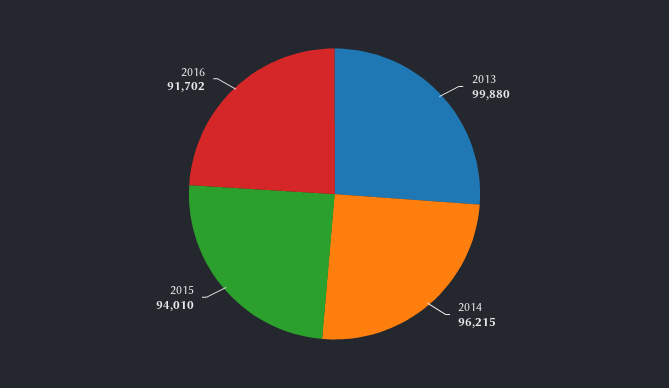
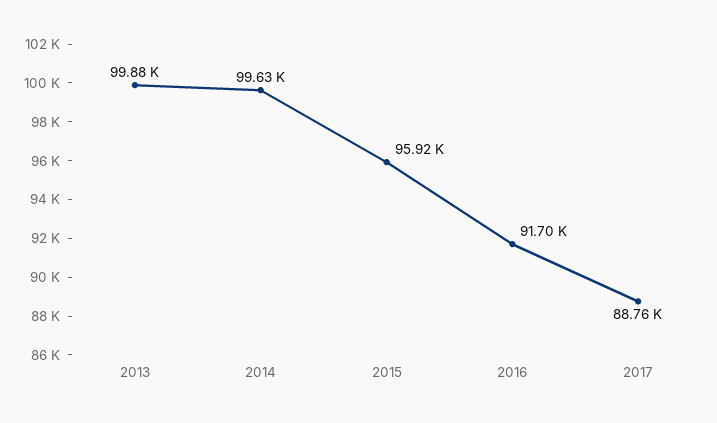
2014: 96215 -> 99630
2015: 94010 -> 95920
2017: none -> 88760

